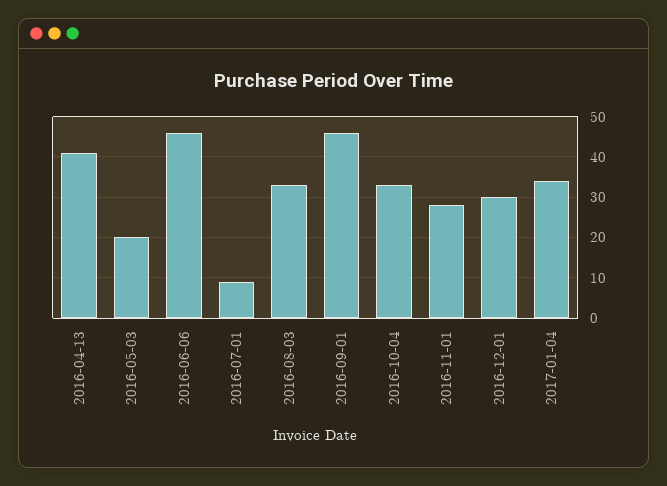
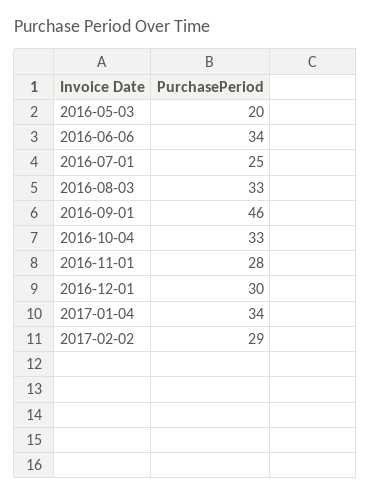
2016-04-13: 40 -> none
2016-06-06: 45 -> 34
2016-07-01: 10 -> 25
2017-02-02: none -> 29

